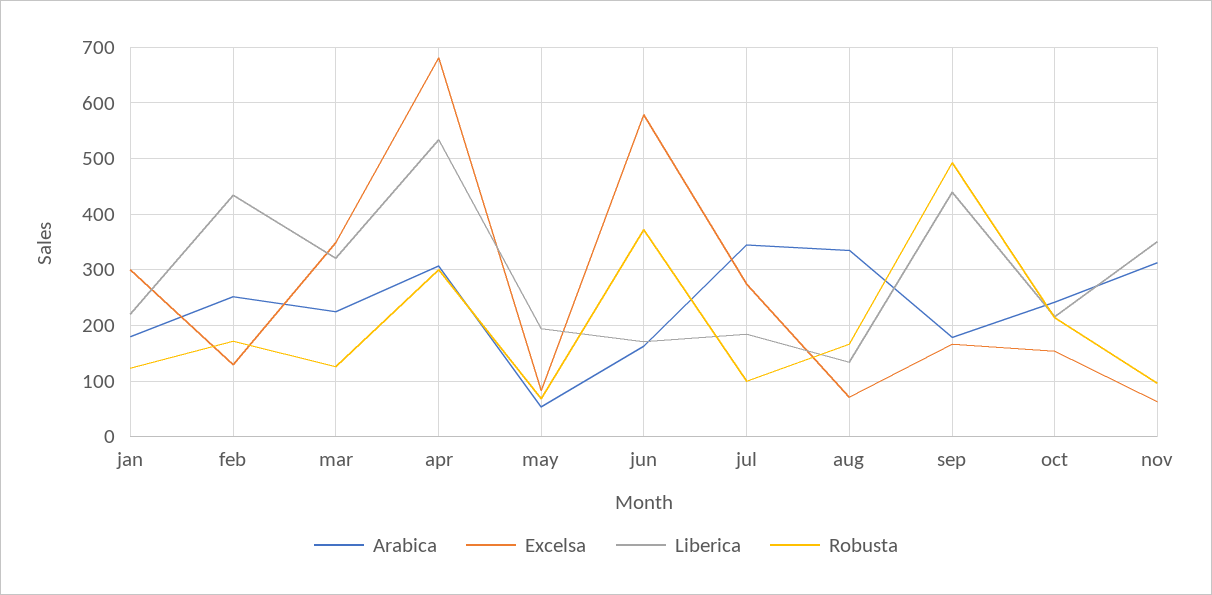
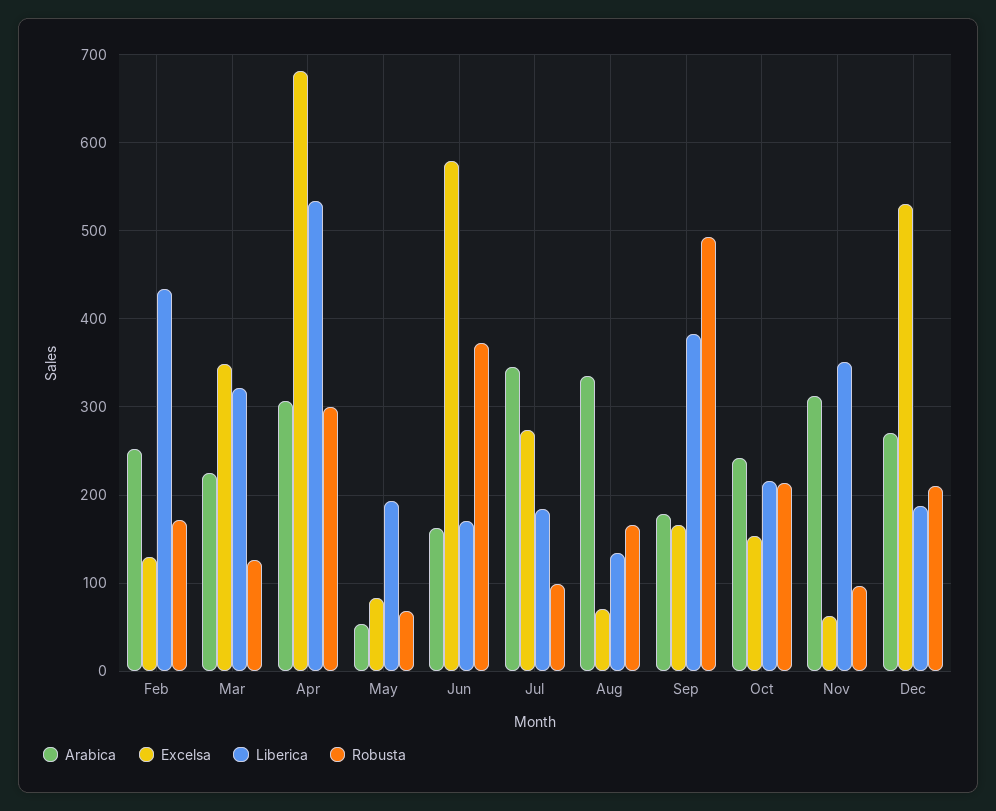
Arabica, jan: 180 -> none
Excelsa, jan: 300 -> none
Liberica, jan: 220 -> none
Robusta, jan: 120 -> none
Liberica, sep: 440 -> 380
Arabica, Dec: none -> 270
Excelsa, Dec: none -> 530
Liberica, Dec: none -> 190
Robusta, Dec: none -> 210

